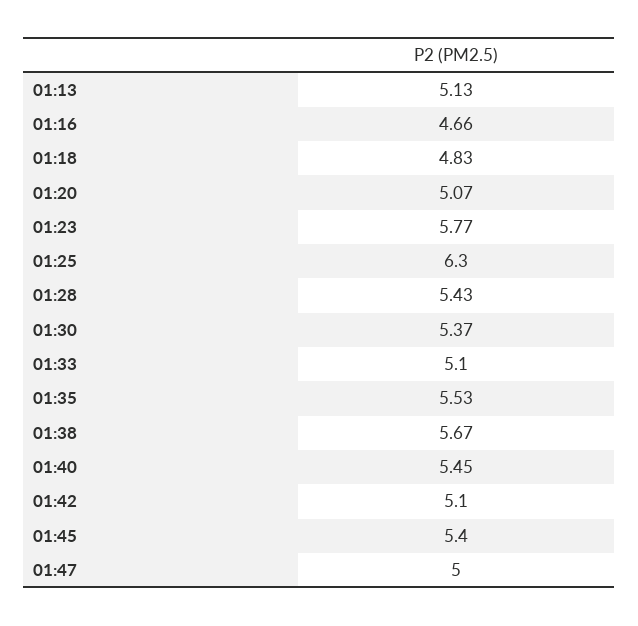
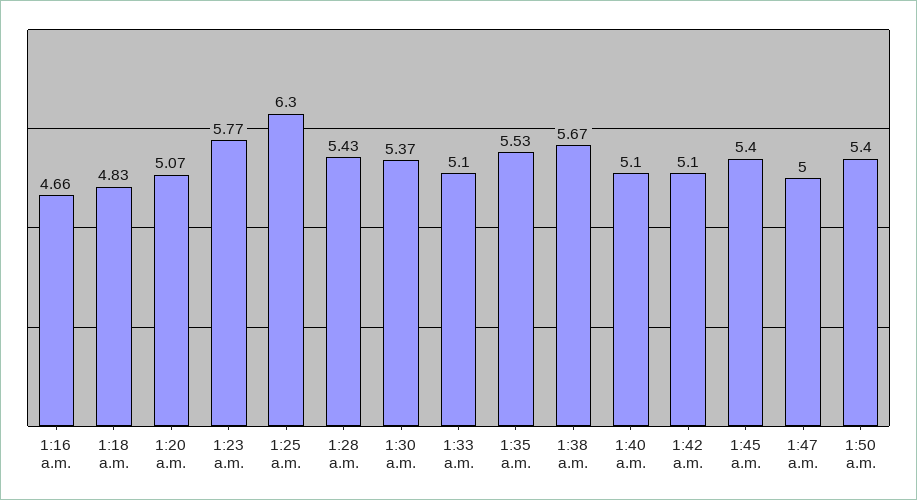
01:13: 5.13 -> none
01:40: 5.45 -> 5.1
1:50 a.m.: none -> 5.4

